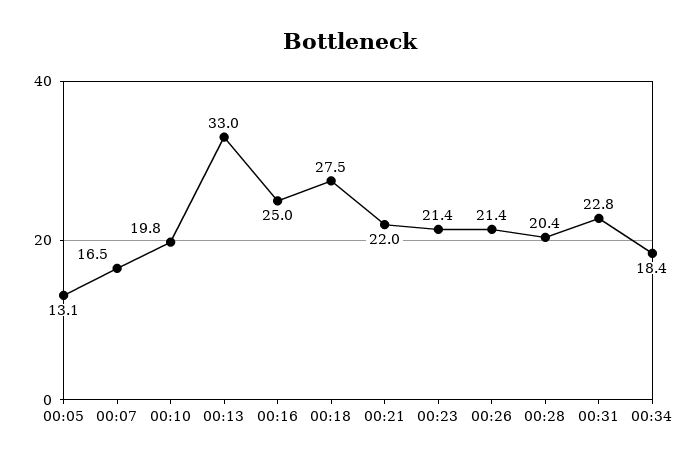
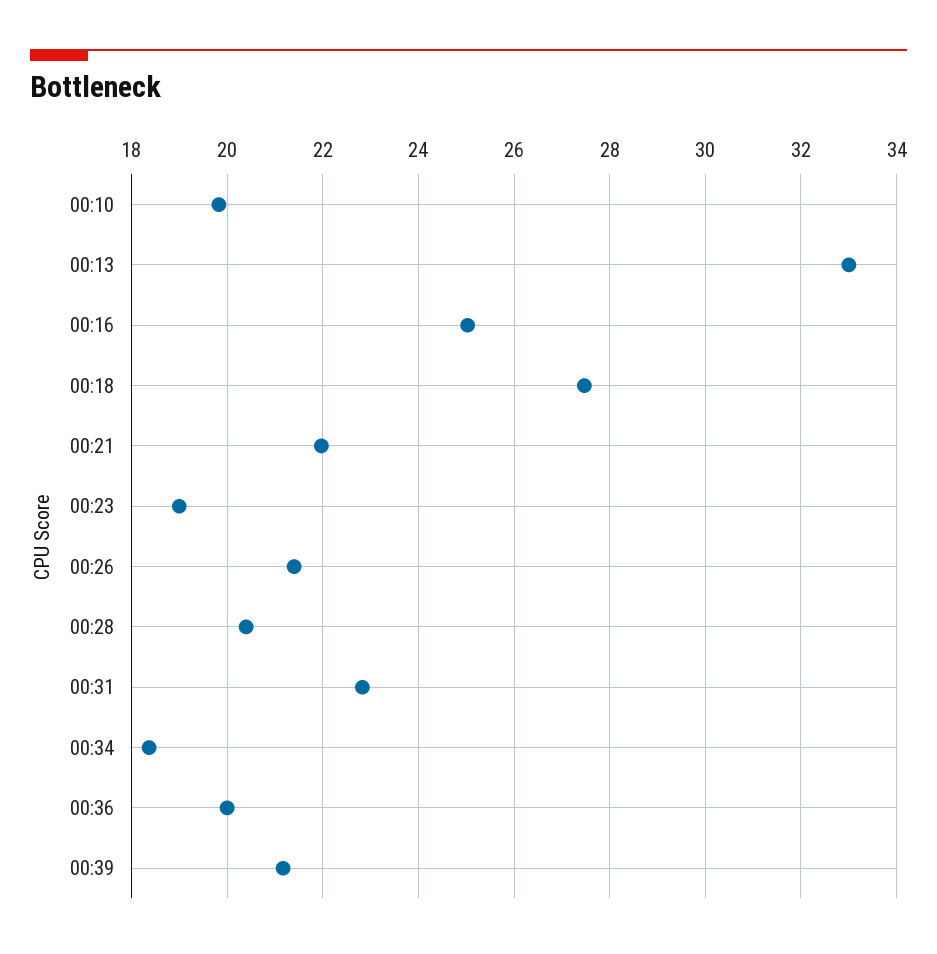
00:05: 13.1 -> none
00:07: 16.5 -> none
00:23: 21.4 -> 19
00:36: none -> 20
00:39: none -> 21.2

